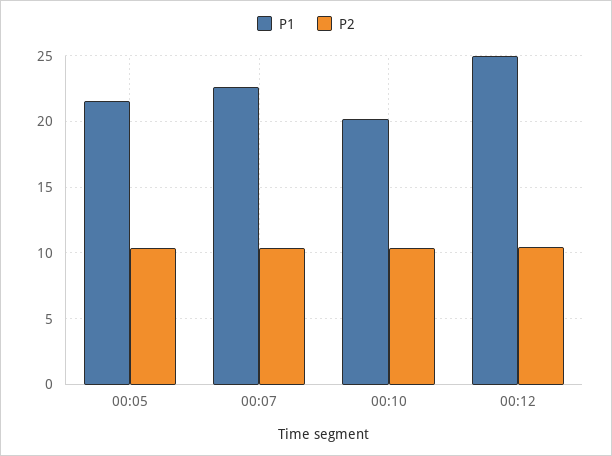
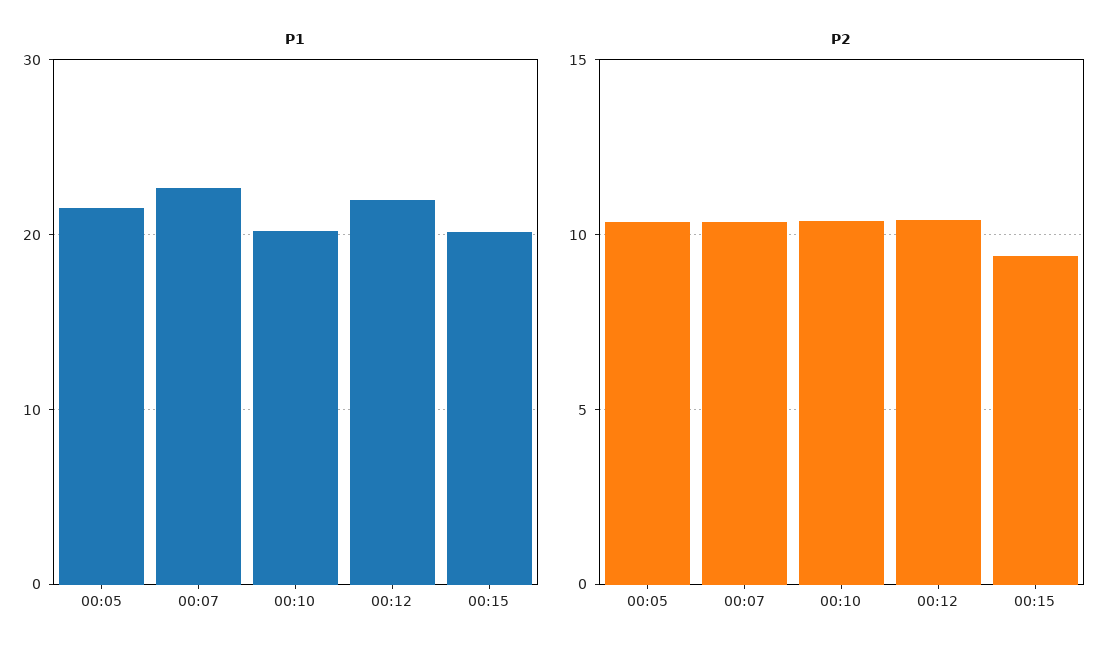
P1, 00:12: 25 -> 22
P1, 00:15: none -> 20
P2, 00:15: none -> 9.5

